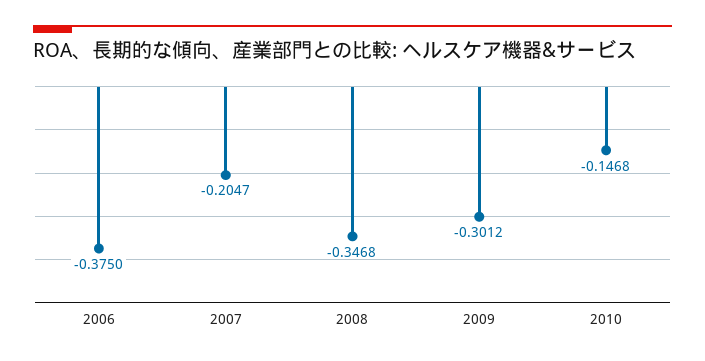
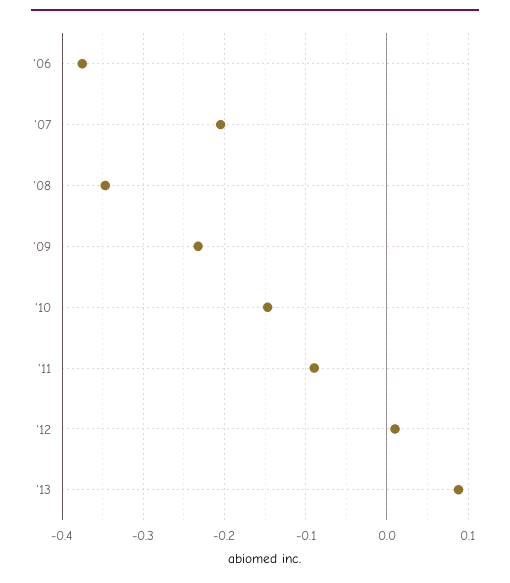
2009: -0.3012 -> -0.23
'11: none -> -0.09
'12: none -> 0.01
'13: none -> 0.09

